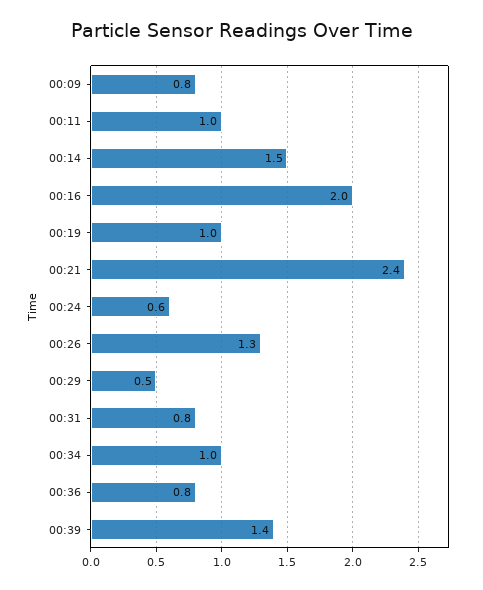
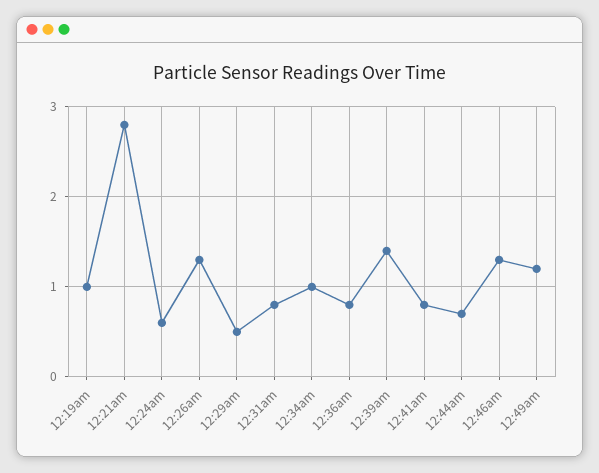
00:09: 0.8 -> none
00:11: 1 -> none
00:14: 1.5 -> none
00:16: 2 -> none
00:21: 2.4 -> 2.8
12:41am: none -> 0.8
12:44am: none -> 0.7
12:46am: none -> 1.3
12:49am: none -> 1.2

